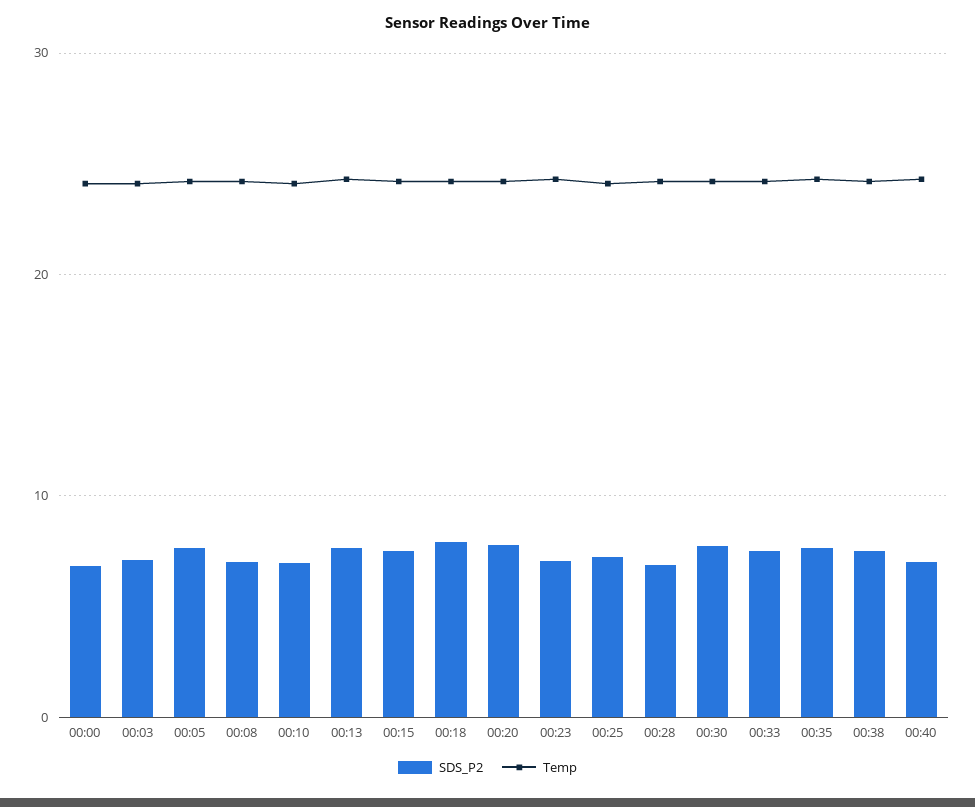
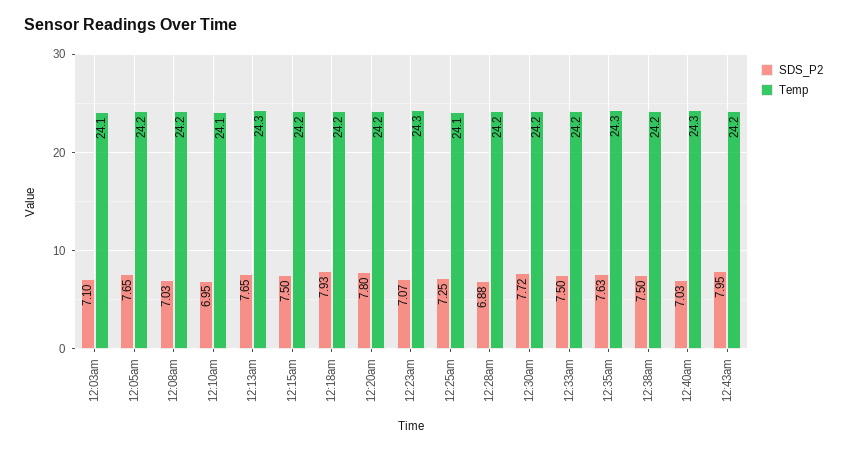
SDS_P2, 00:00: 7 -> none
Temp, 00:00: 24 -> none
SDS_P2, 12:43am: none -> 7.95
Temp, 12:43am: none -> 24.2

